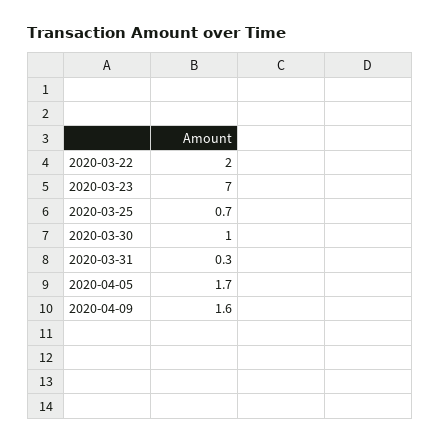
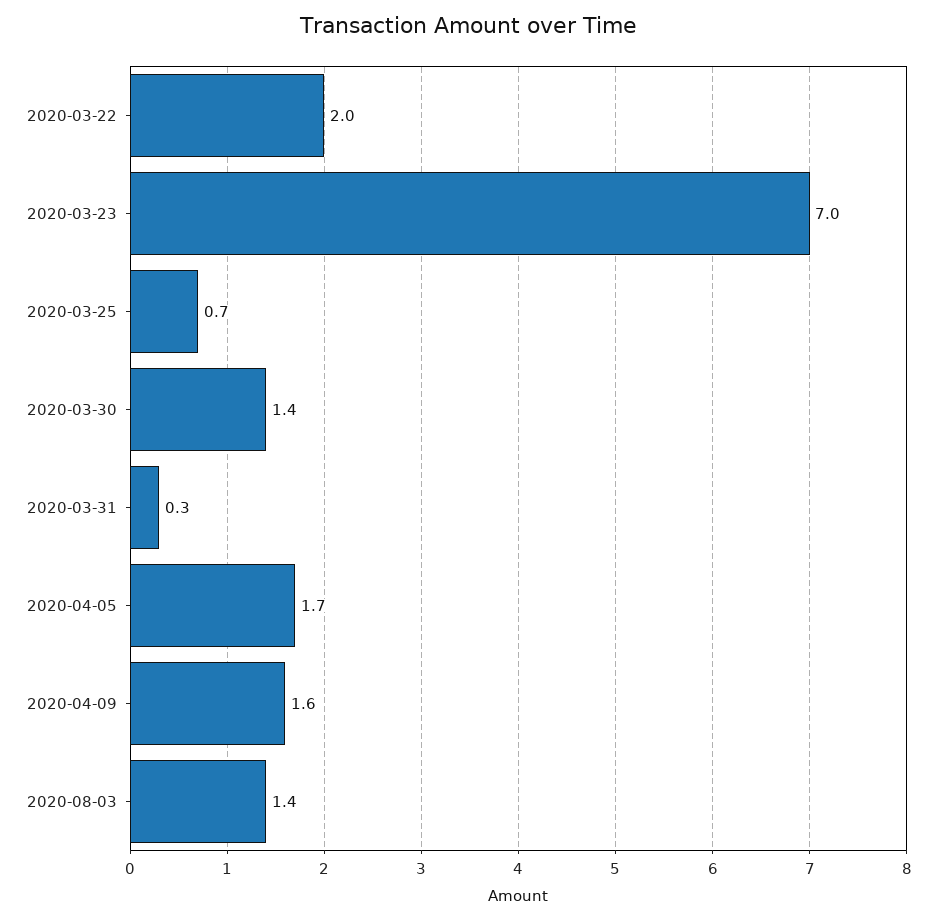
2020-03-30: 1 -> 1.4
2020-08-03: none -> 1.4

